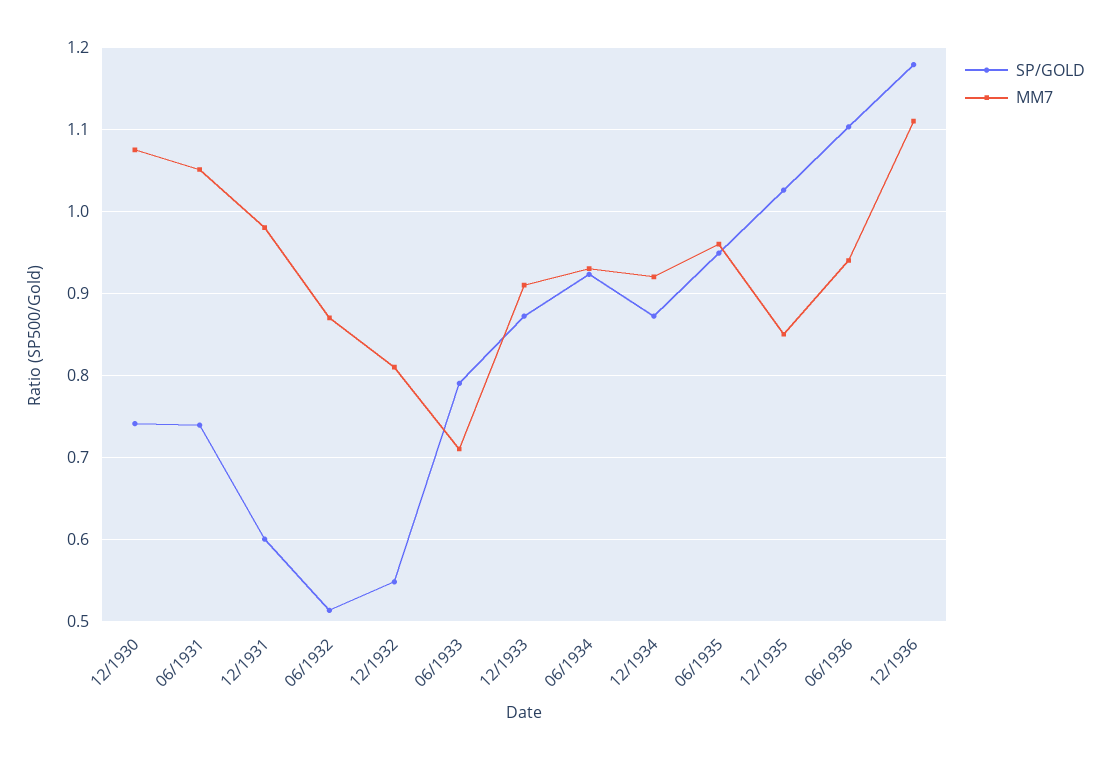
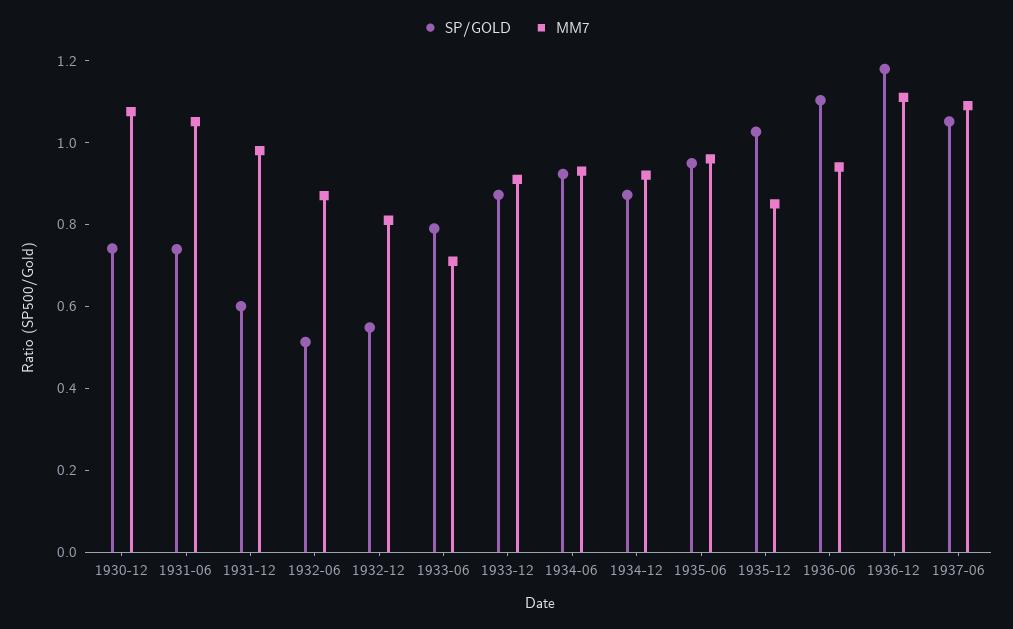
SP/GOLD, 1937-06: none -> 1.05
MM7, 1937-06: none -> 1.1

